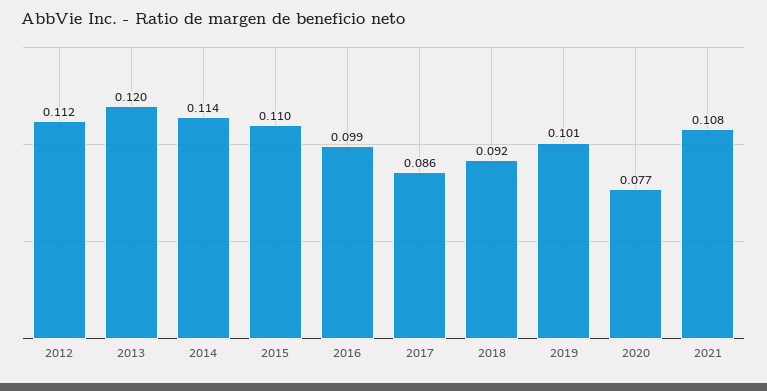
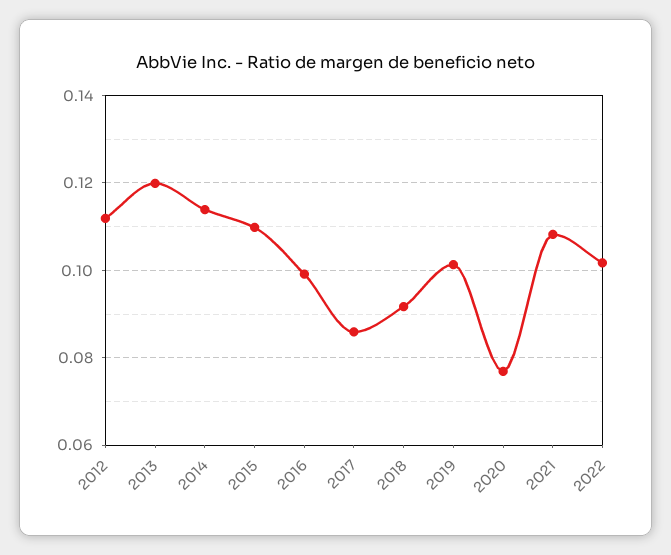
2022: none -> 0.102

